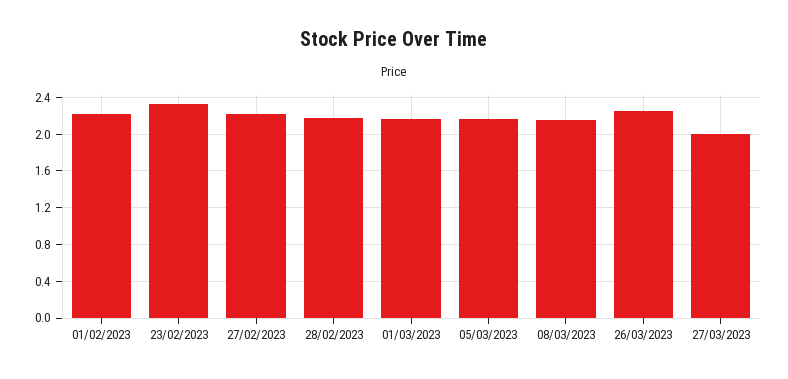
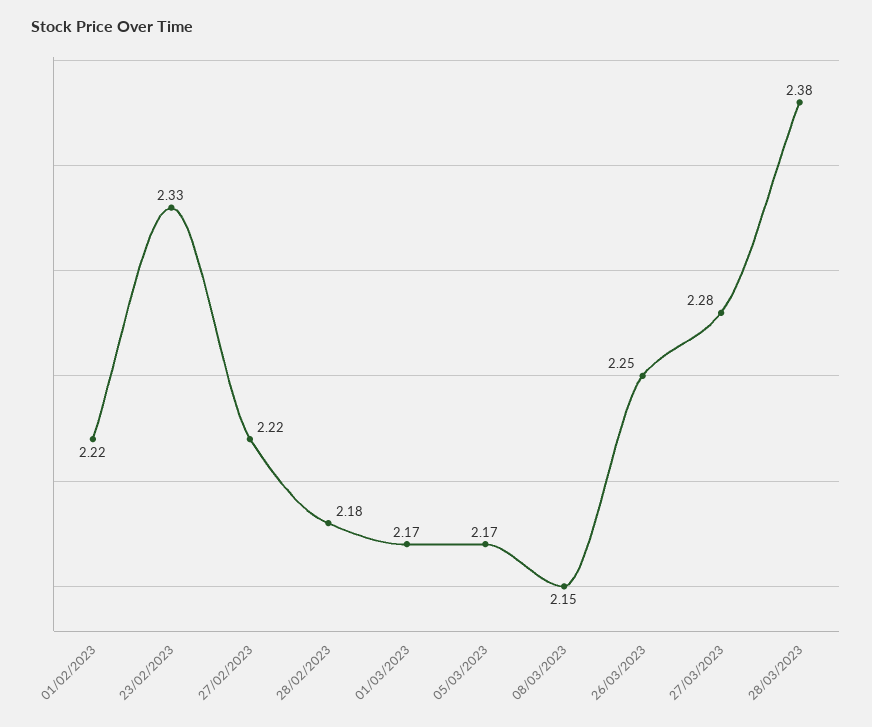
27/03/2023: 2 -> 2.28
28/03/2023: none -> 2.38

